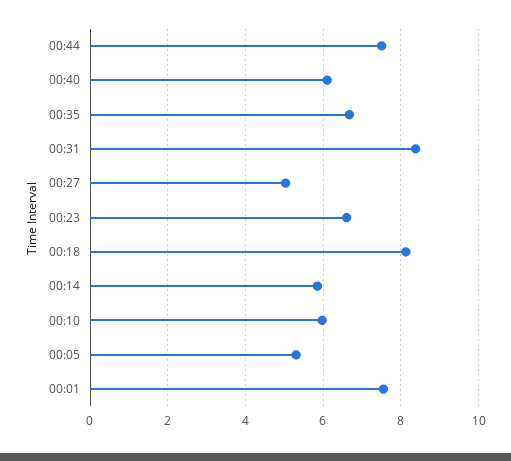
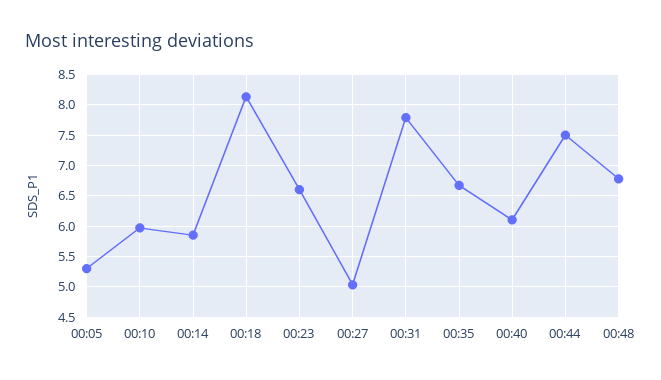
00:31: 8.4 -> 7.8
00:01: 7.6 -> none
00:48: none -> 6.8

